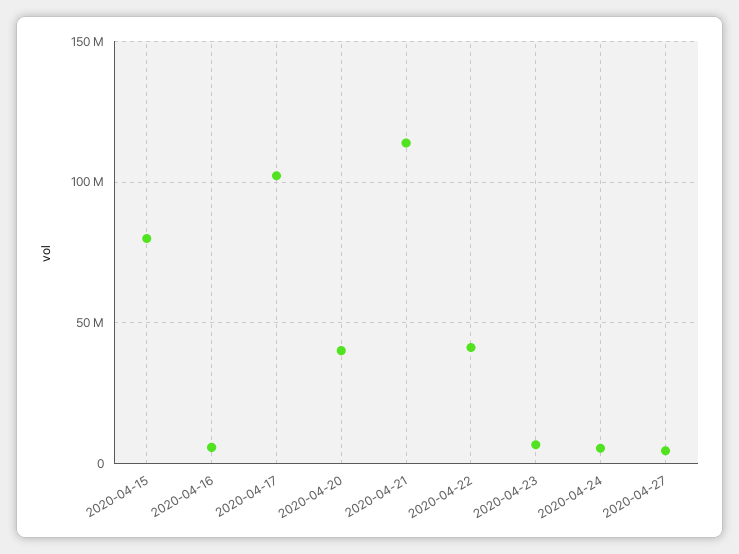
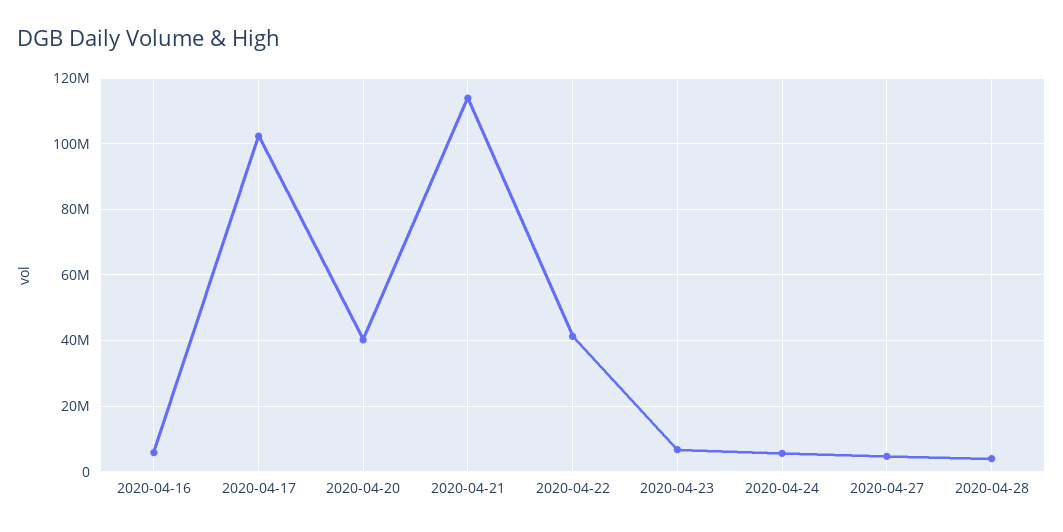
2020-04-15: 80000000 -> none
2020-04-28: none -> 4000000

